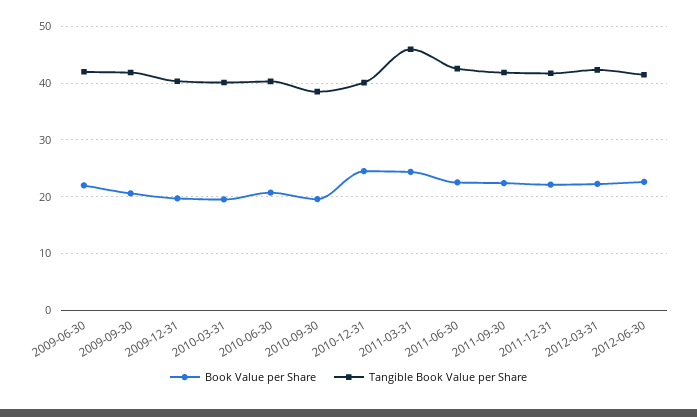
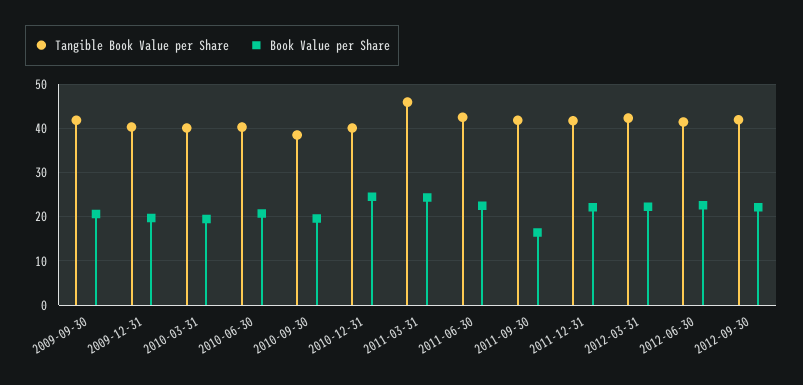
Book Value per Share, 2009-06-30: 22 -> none
Tangible Book Value per Share, 2009-06-30: 42 -> none
Book Value per Share, 2011-09-30: 22 -> 16
Tangible Book Value per Share, 2012-09-30: none -> 42
Book Value per Share, 2012-09-30: none -> 22

